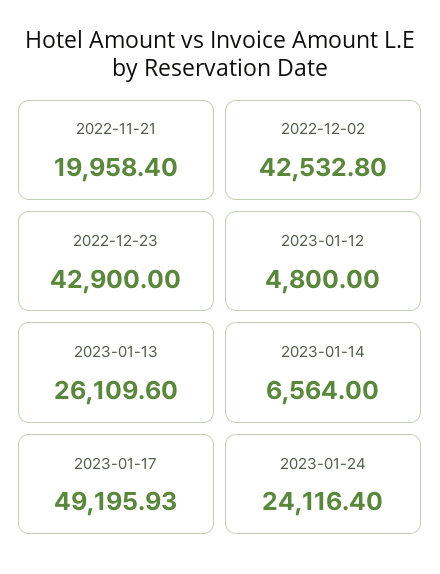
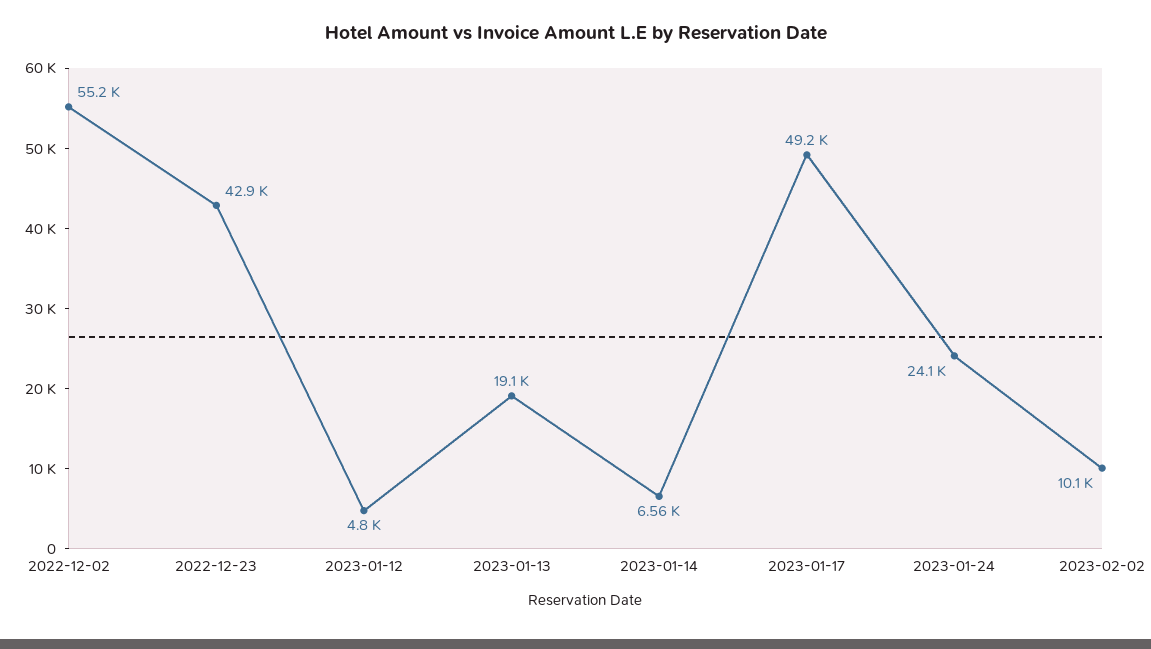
2022-11-21: 19958.4 -> none
2022-12-02: 42532.8 -> 55200
2023-01-13: 26109.6 -> 19100
2023-02-02: none -> 10100

